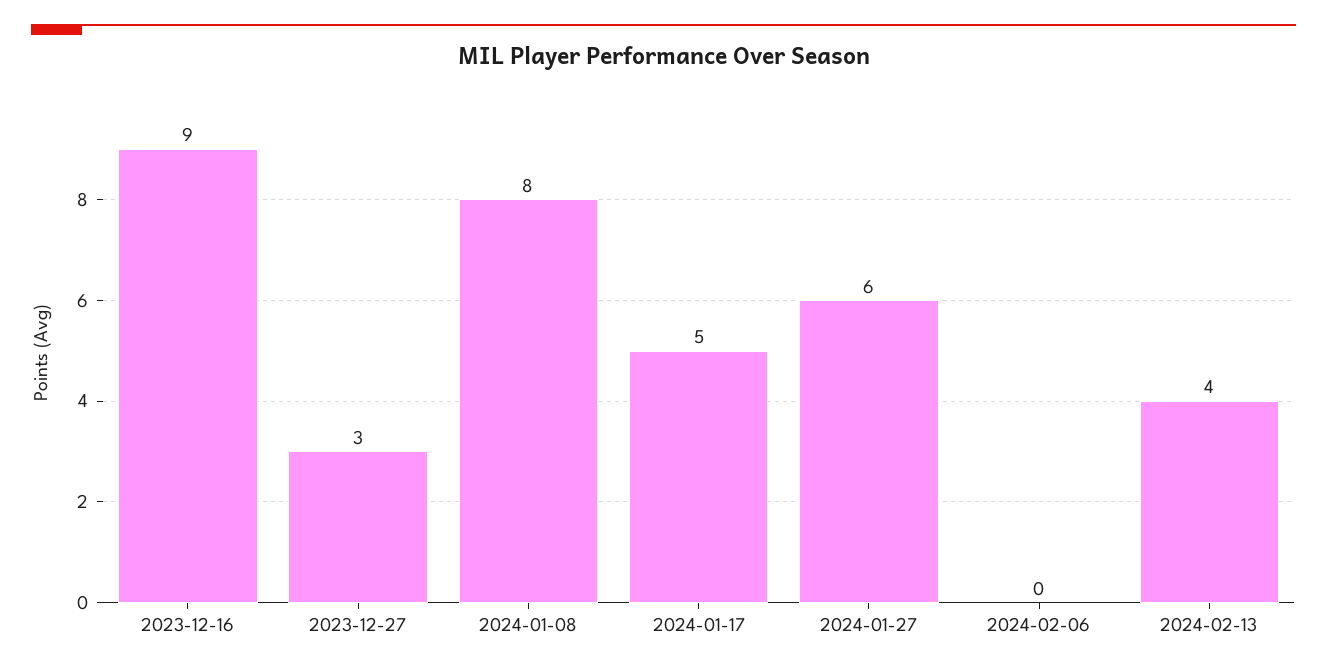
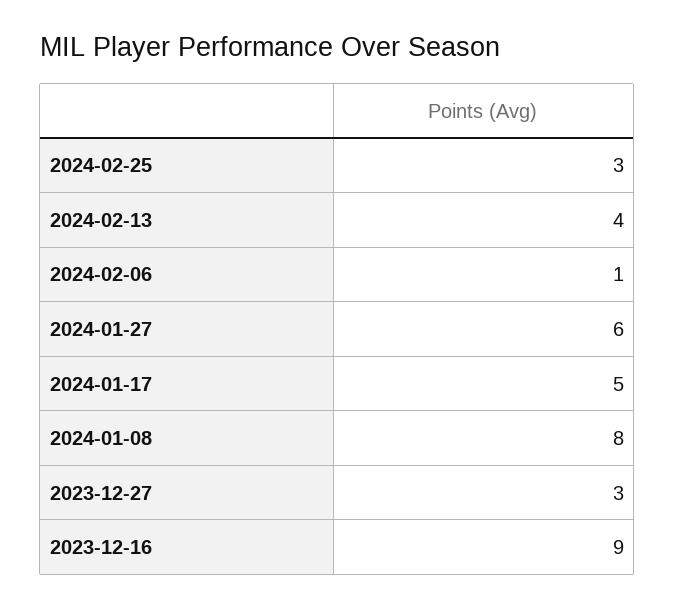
2024-02-06: 0 -> 1
2024-02-25: none -> 3

